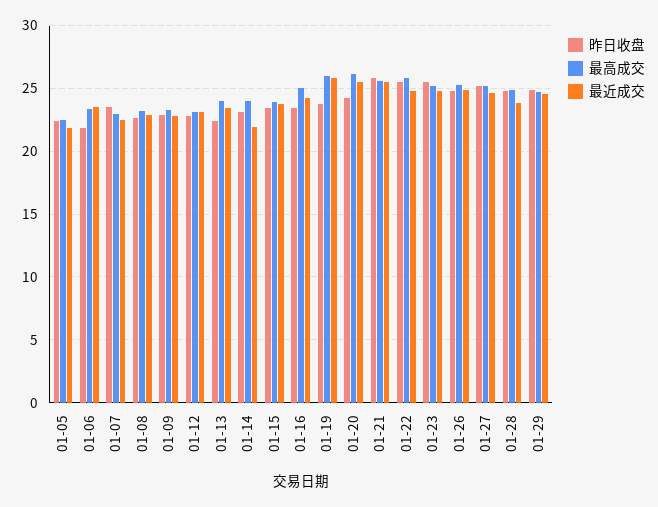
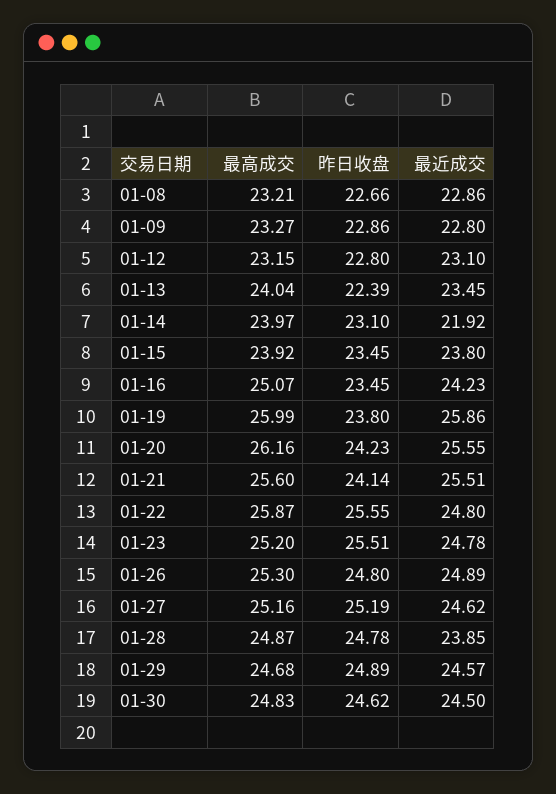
昨日收盘, 01-05: 22.5 -> none
最高成交, 01-05: 22.5 -> none
最近成交, 01-05: 22 -> none
昨日收盘, 01-06: 22 -> none
最高成交, 01-06: 23.5 -> none
最近成交, 01-06: 23.5 -> none
昨日收盘, 01-07: 23.5 -> none
最高成交, 01-07: 23 -> none
最近成交, 01-07: 22.5 -> none
昨日收盘, 01-21: 26 -> 24.14
最高成交, 01-30: none -> 24.83
昨日收盘, 01-30: none -> 24.62
最近成交, 01-30: none -> 24.5

